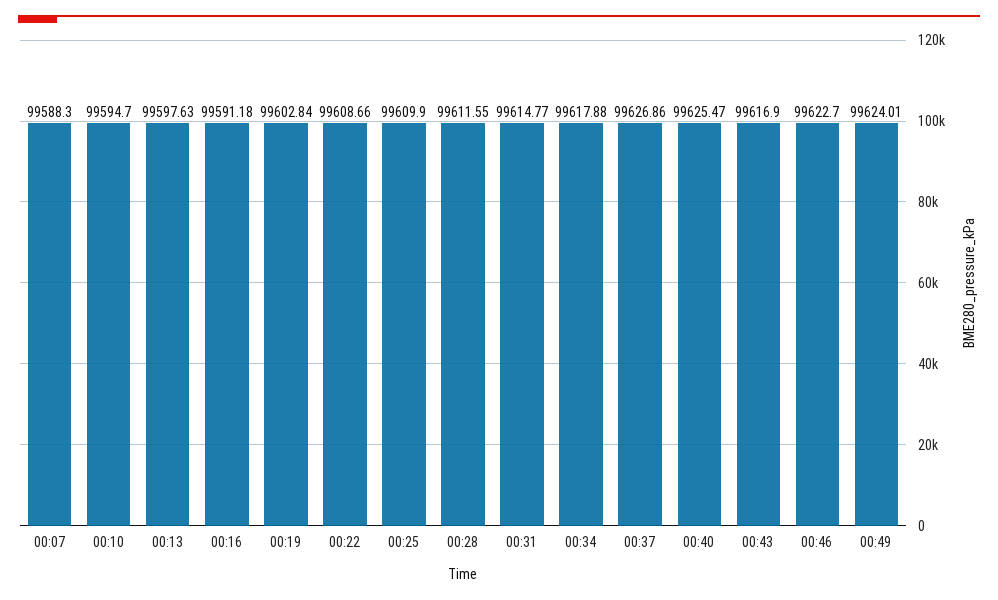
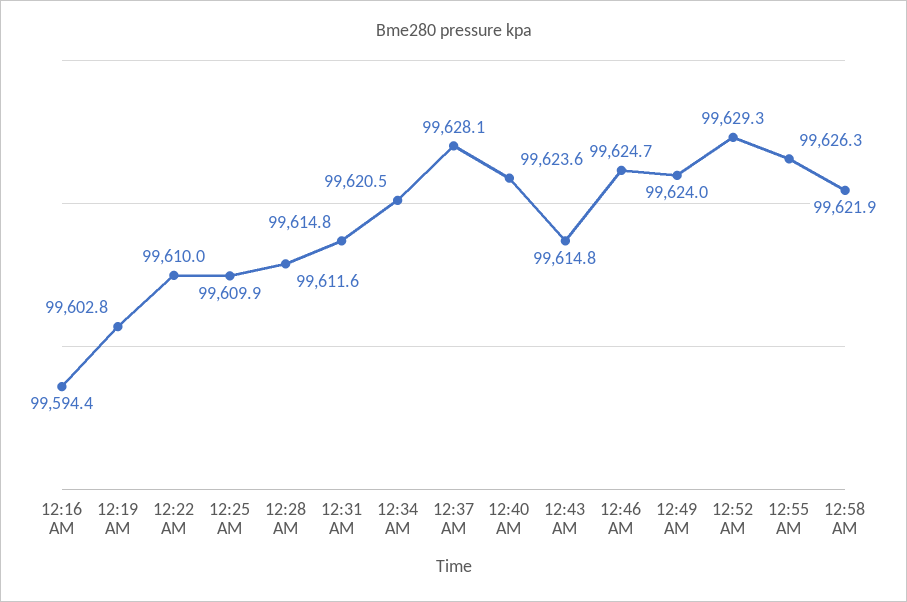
00:07: 99588.3 -> none
00:10: 99594.7 -> none
00:13: 99597.63 -> none
00:16: 99591.18 -> 99594.4
00:22: 99608.66 -> 99610
00:34: 99617.88 -> 99620.5
00:37: 99626.86 -> 99628.1
00:40: 99625.47 -> 99623.6
00:43: 99616.9 -> 99614.8
00:46: 99622.7 -> 99624.7
12:52 AM: none -> 99629.3
12:55 AM: none -> 99626.3
12:58 AM: none -> 99621.9

